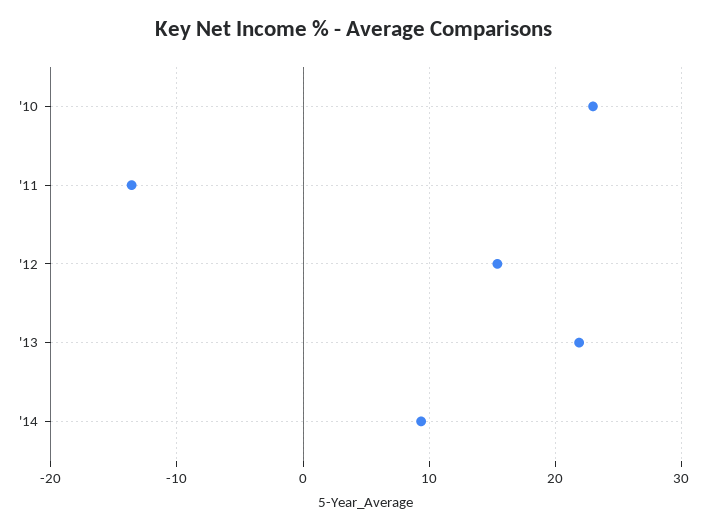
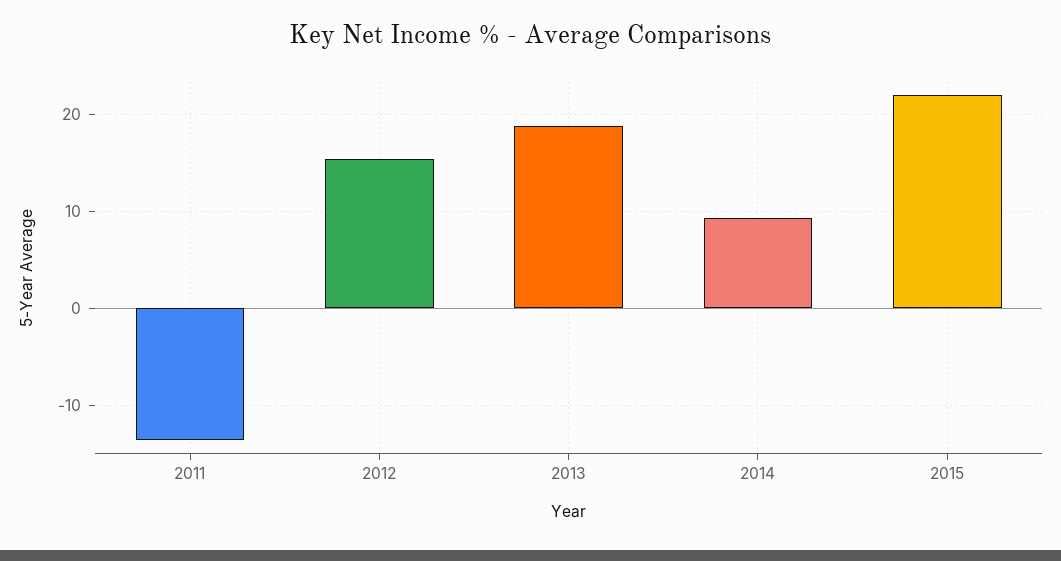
'10: 23 -> none
'13: 22 -> 19
2015: none -> 22

